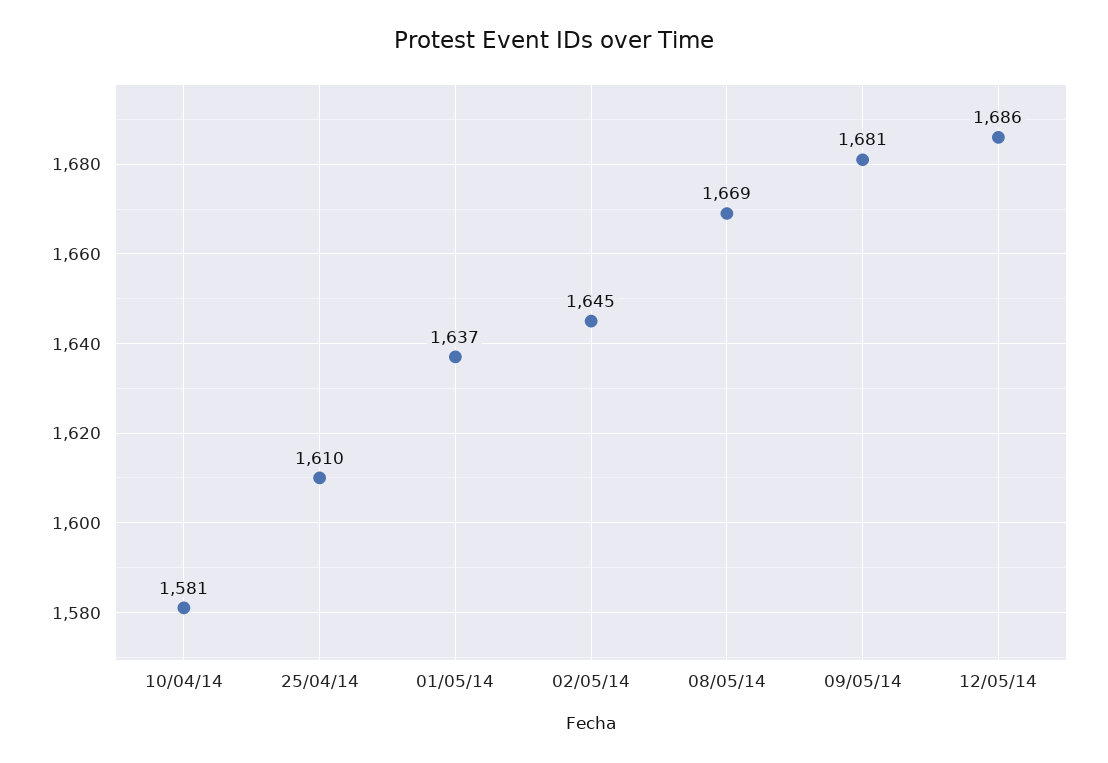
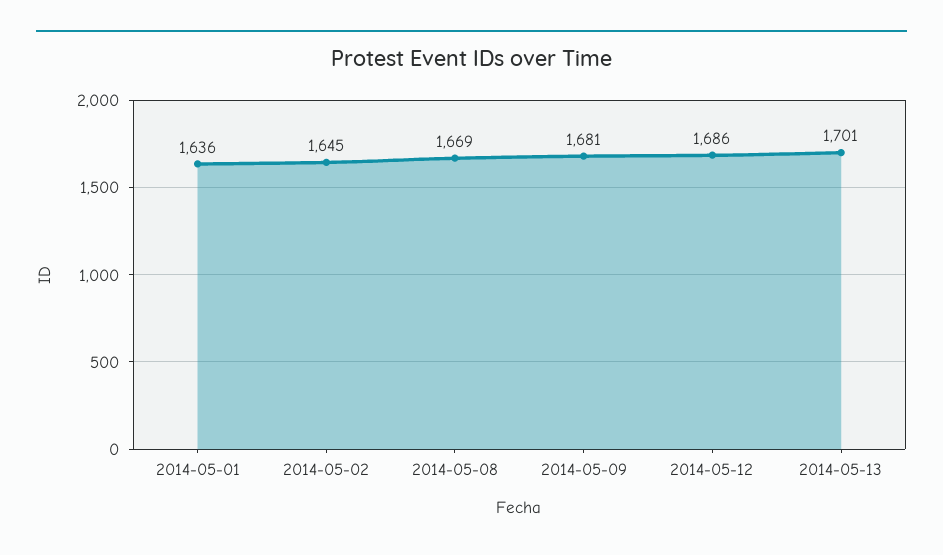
10/04/14: 1581 -> none
25/04/14: 1610 -> none
01/05/14: 1637 -> 1636
2014-05-13: none -> 1701

